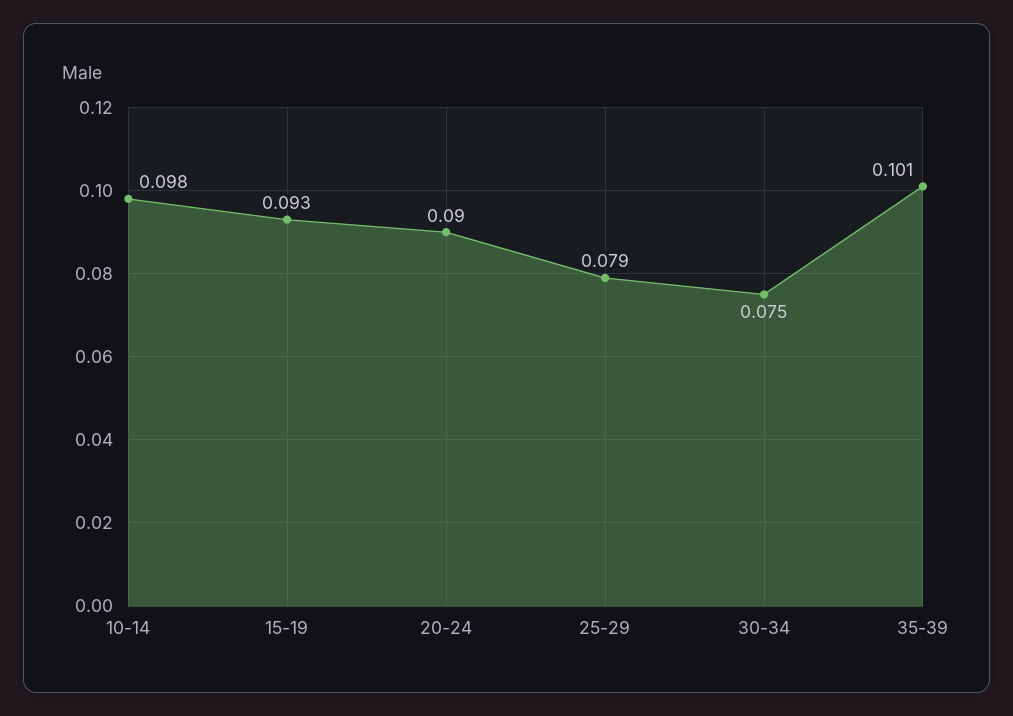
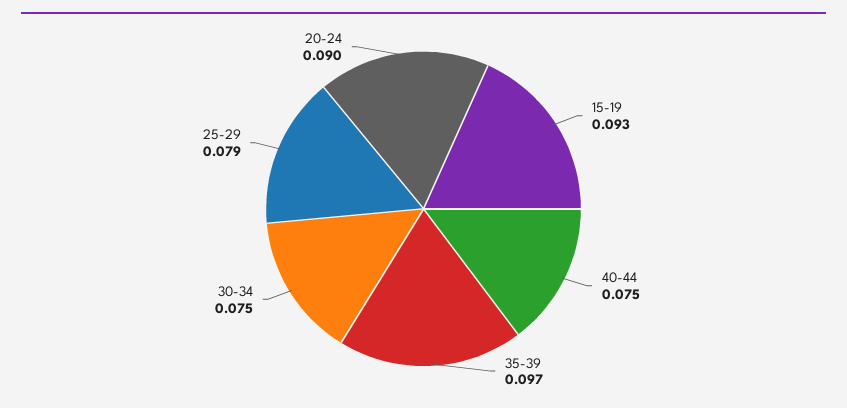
10-14: 0.098 -> none
35-39: 0.101 -> 0.097
40-44: none -> 0.075

